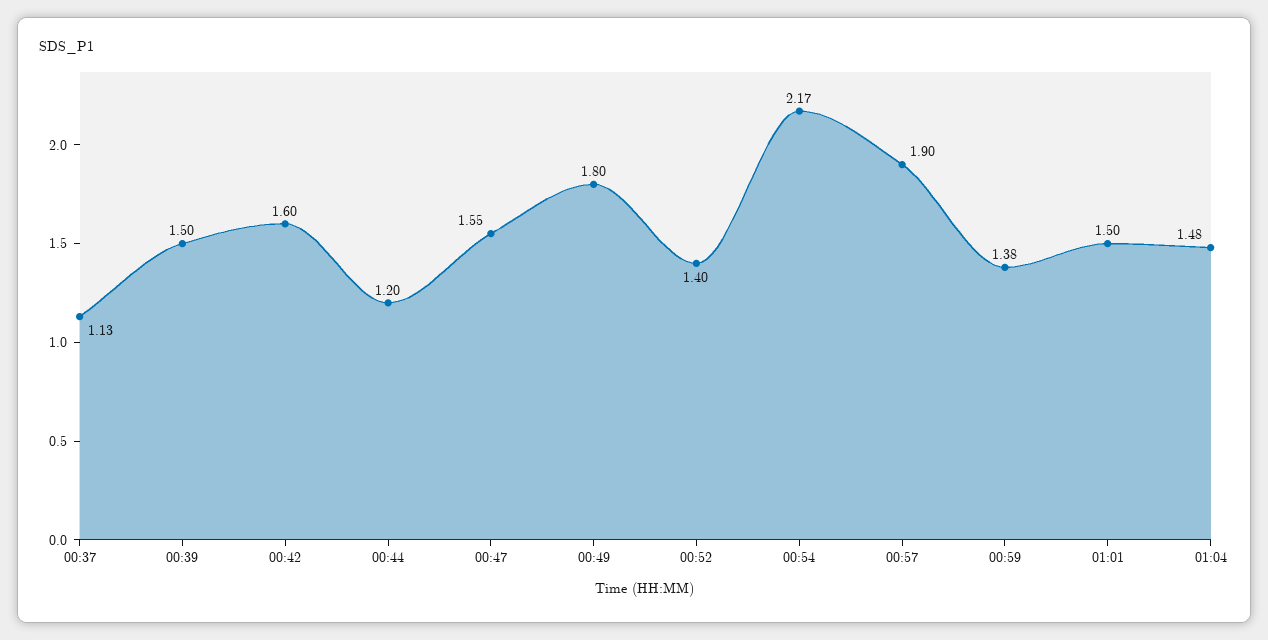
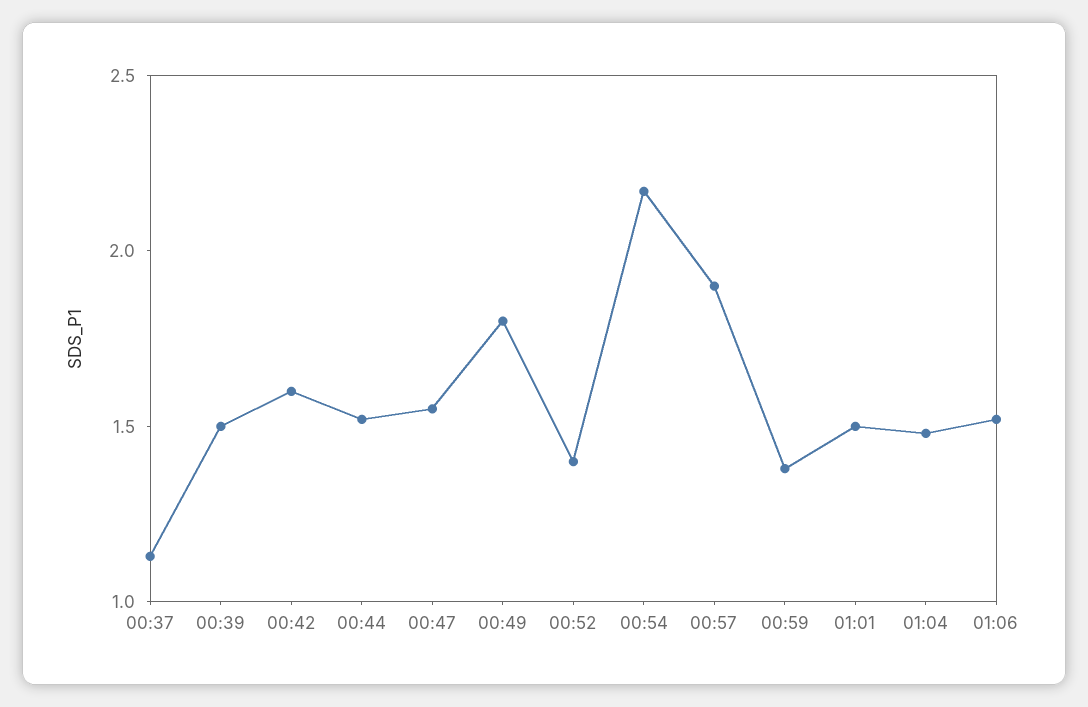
00:44: 1.2 -> 1.5
01:06: none -> 1.5

